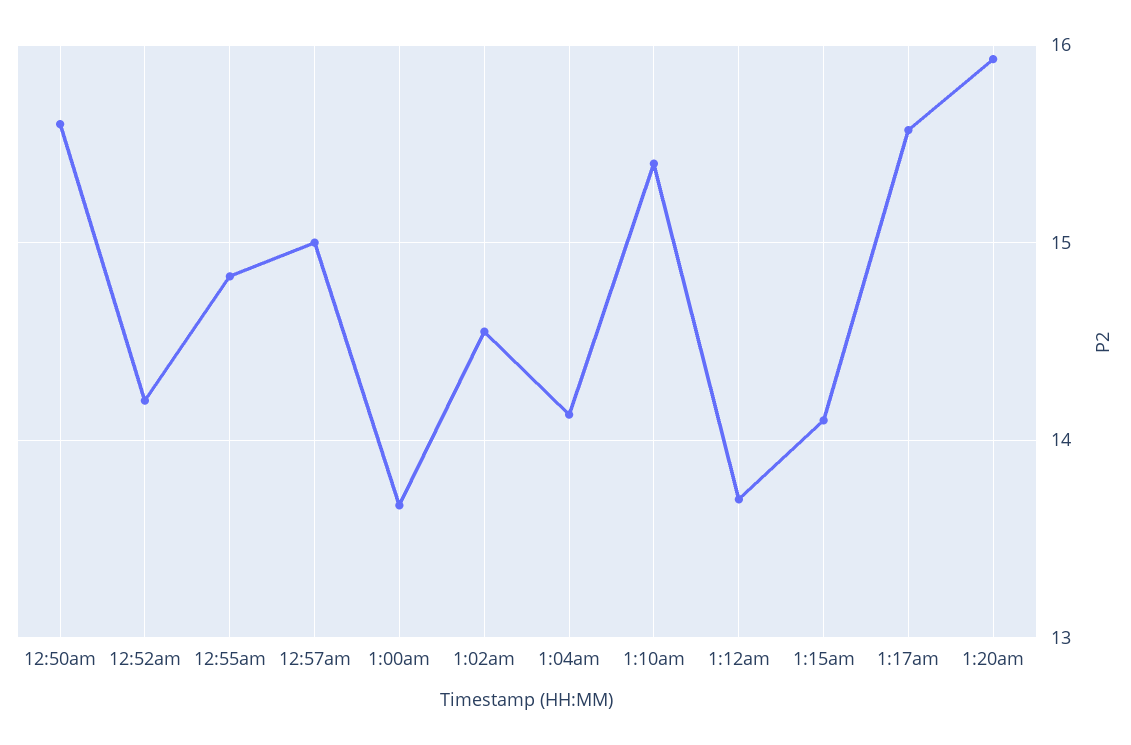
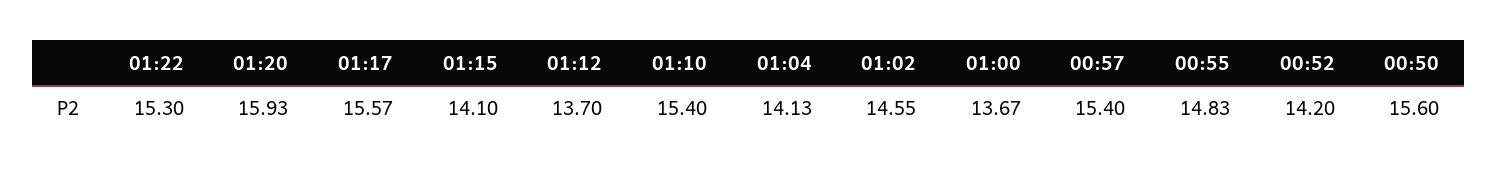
12:57am: 15 -> 15.4
01:22: none -> 15.3

